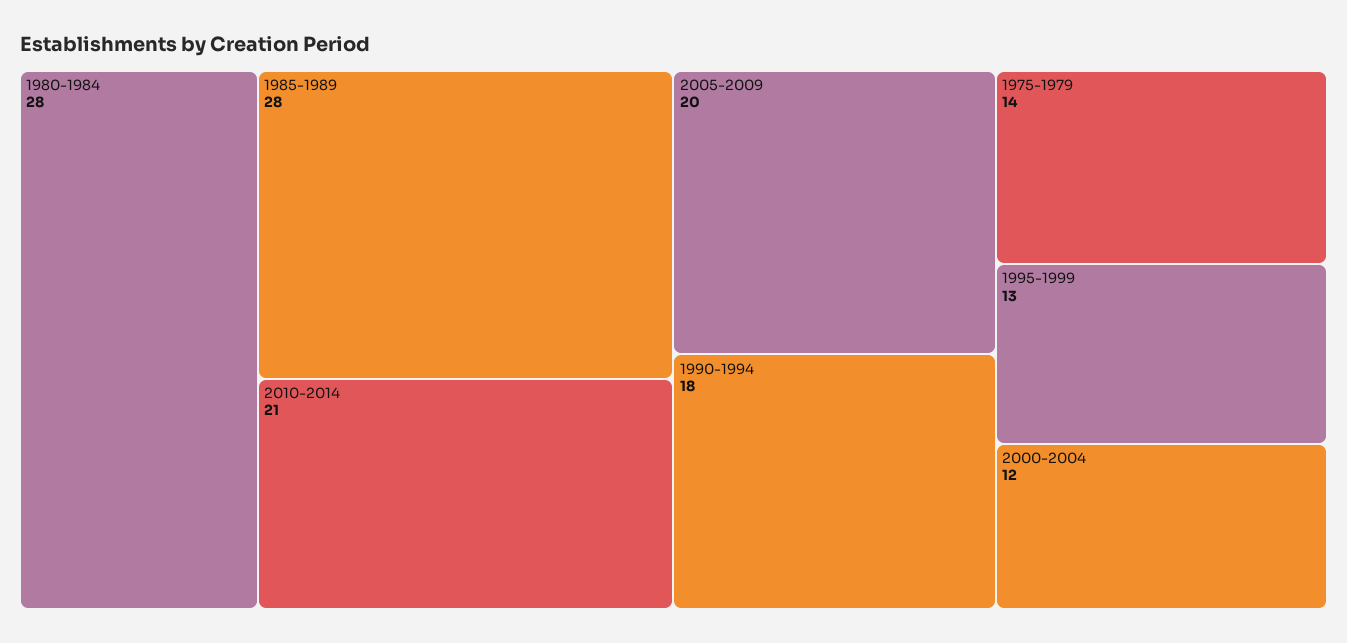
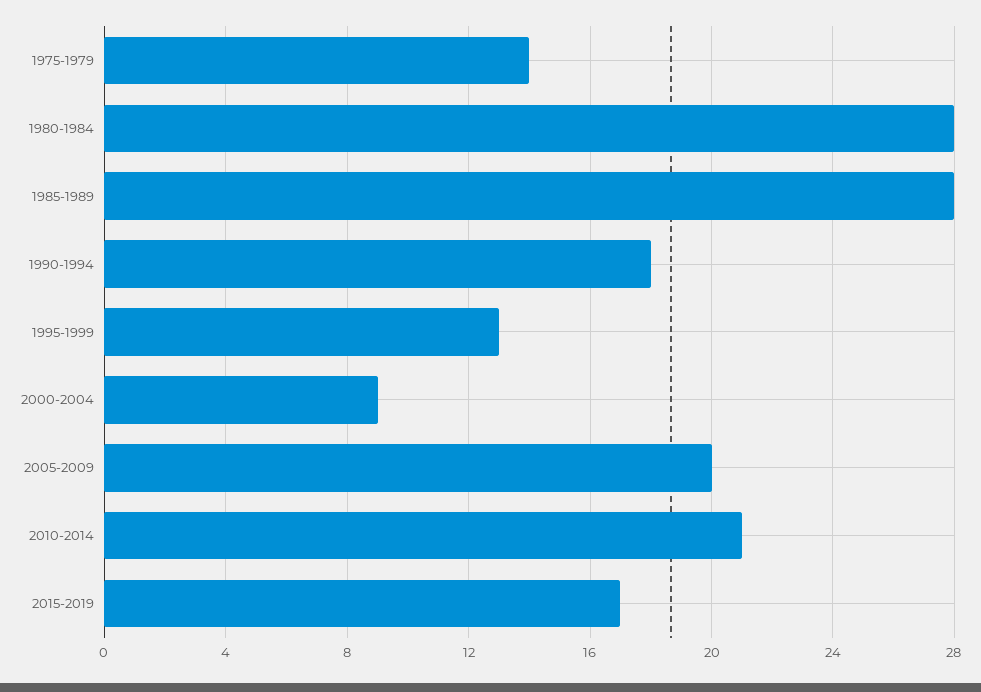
2000-2004: 12 -> 9
2015-2019: none -> 17

